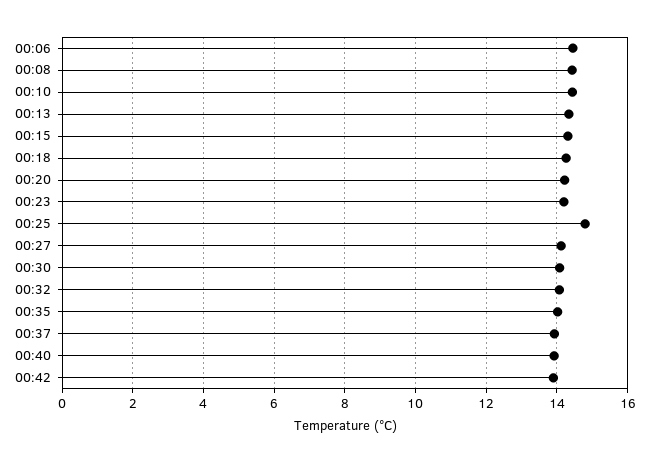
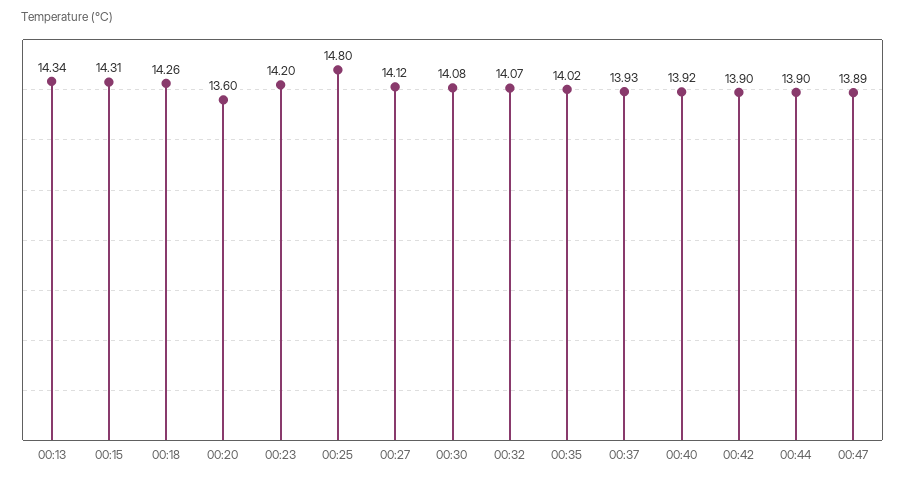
00:06: 14.4 -> none
00:08: 14.4 -> none
00:10: 14.4 -> none
00:20: 14.2 -> 13.6
00:44: none -> 13.9
00:47: none -> 13.89

